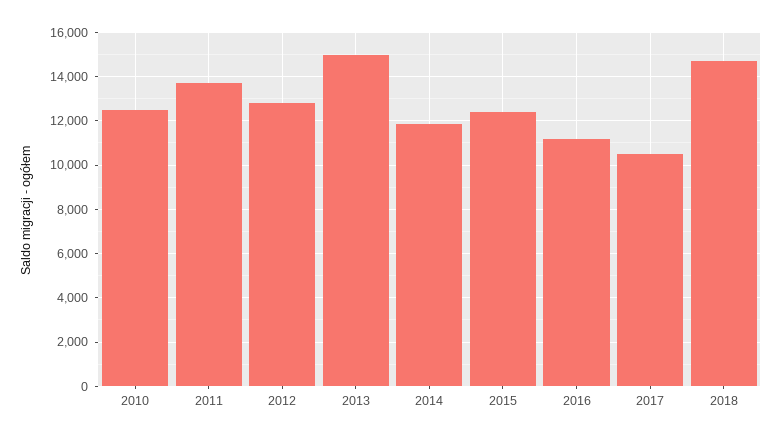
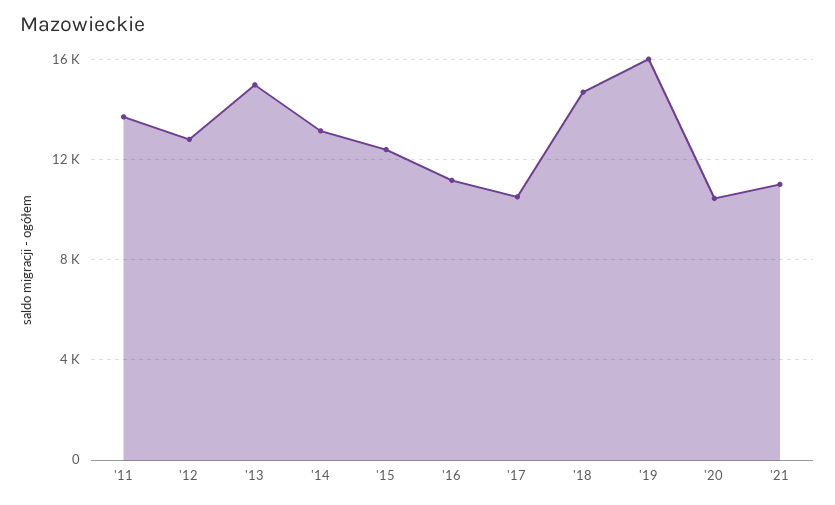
2010: 12500 -> none
2014: 12000 -> 13000
'19: none -> 16000
'20: none -> 10500
'21: none -> 11000

